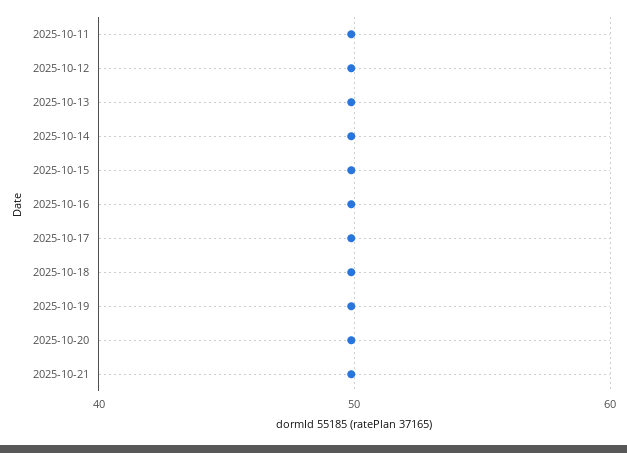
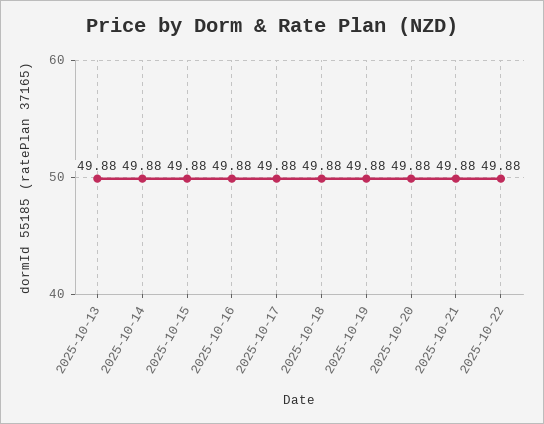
2025-10-11: 50 -> none
2025-10-12: 50 -> none
2025-10-22: none -> 49.88

